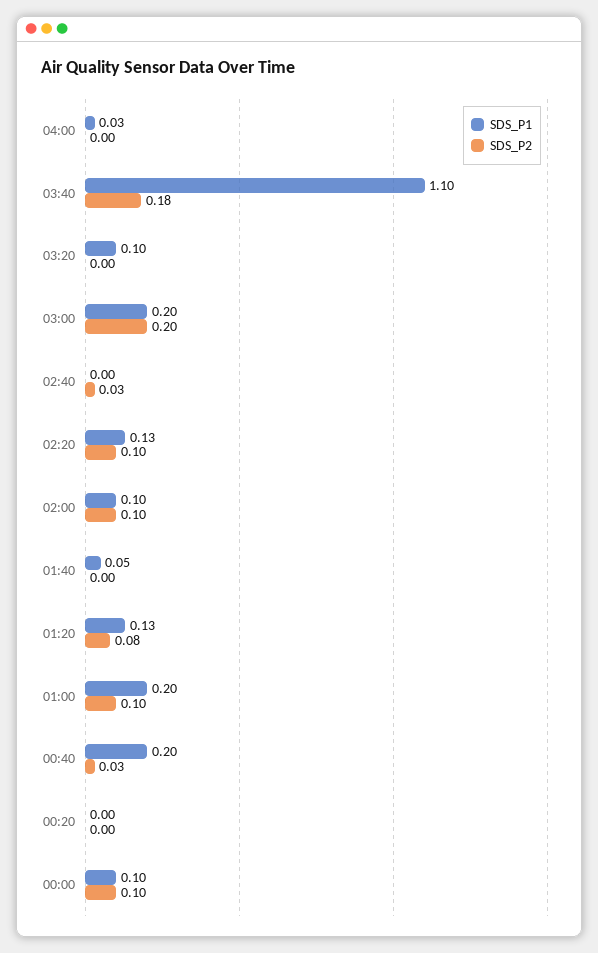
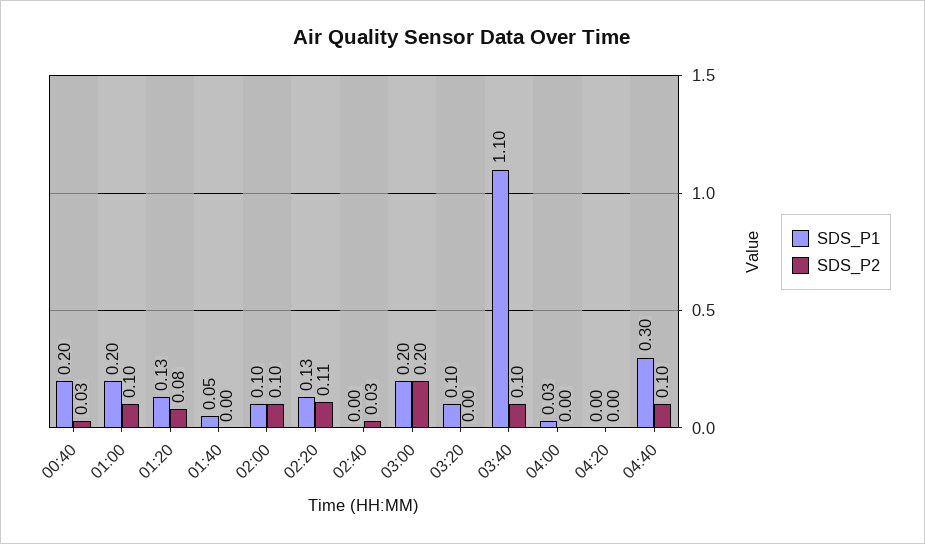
SDS_P2, 03:40: 0.18 -> 0.1
SDS_P2, 02:20: 0.1 -> 0.11
SDS_P1, 00:20: 0 -> none
SDS_P2, 00:20: 0 -> none
SDS_P1, 00:00: 0.1 -> none
SDS_P2, 00:00: 0.1 -> none
SDS_P1, 04:20: none -> 0
SDS_P2, 04:20: none -> 0
SDS_P1, 04:40: none -> 0.3
SDS_P2, 04:40: none -> 0.1

